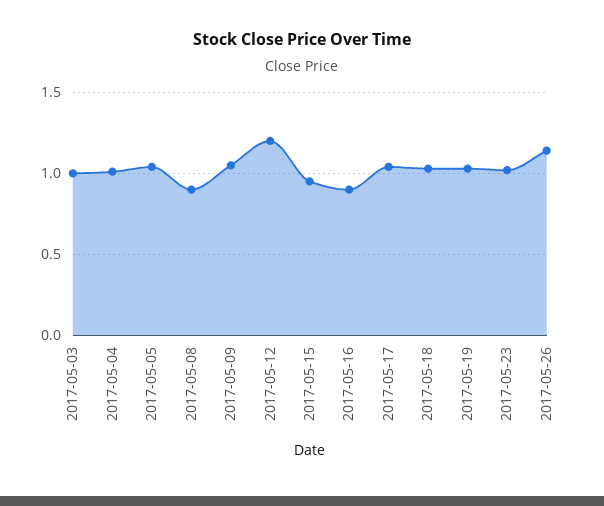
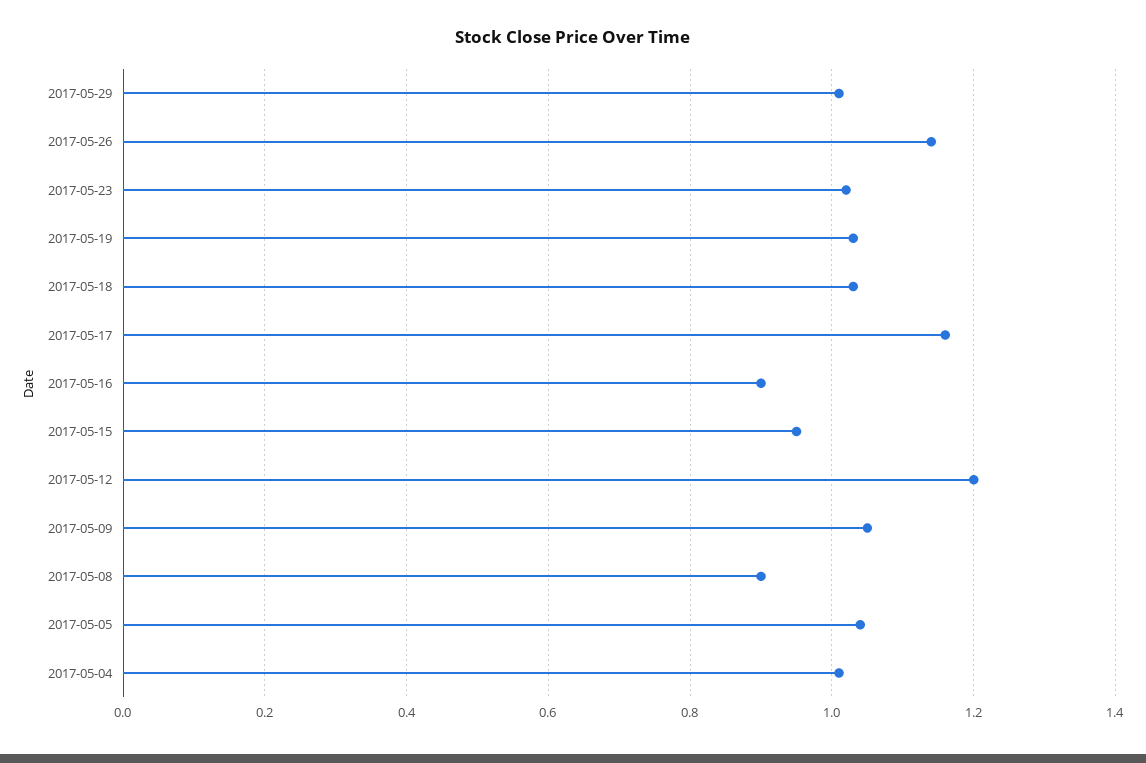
2017-05-03: 1 -> none
2017-05-17: 1.05 -> 1.15
2017-05-29: none -> 1

